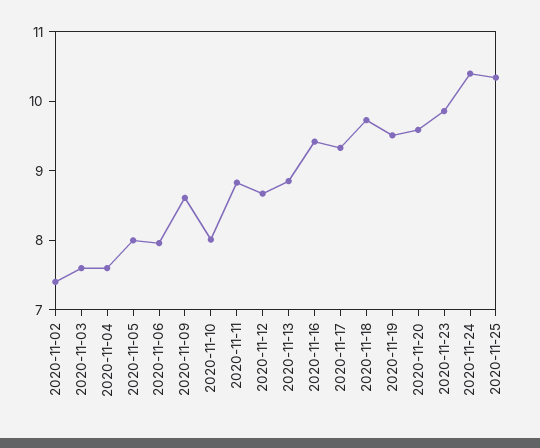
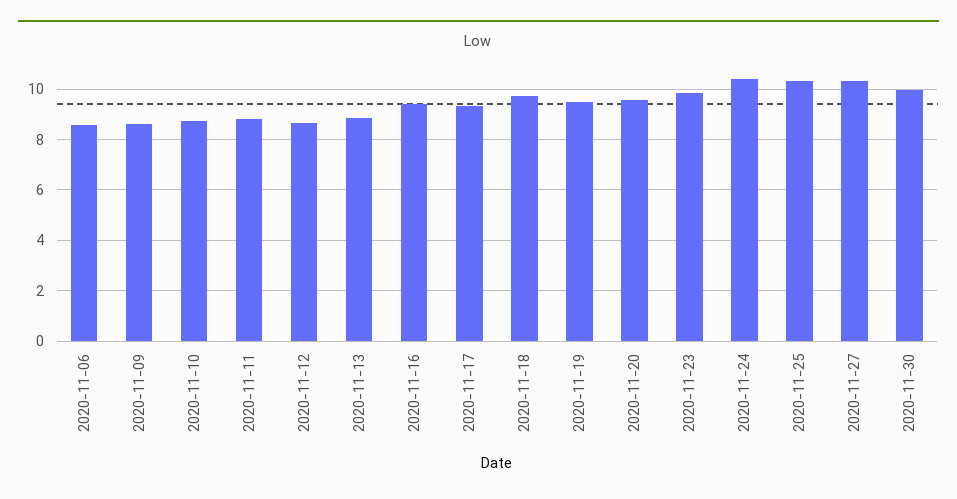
2020-11-02: 7.4 -> none
2020-11-03: 7.6 -> none
2020-11-04: 7.6 -> none
2020-11-05: 8 -> none
2020-11-06: 8 -> 8.5
2020-11-10: 8 -> 8.75
2020-11-27: none -> 10.25
2020-11-30: none -> 10

